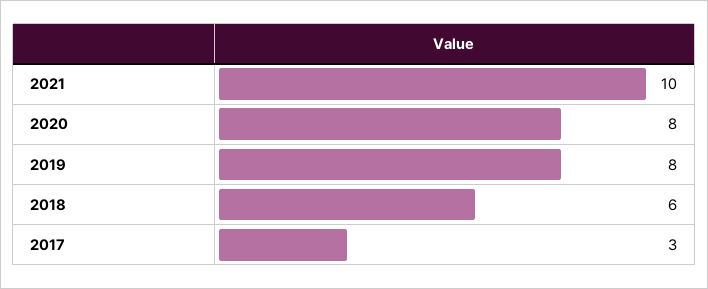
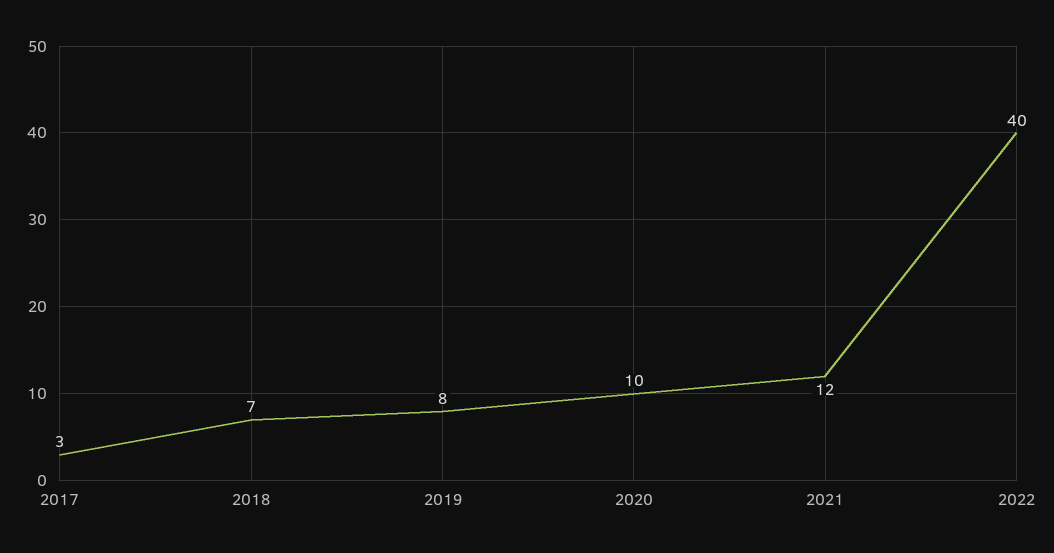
2021: 10 -> 12
2020: 8 -> 10
2018: 6 -> 7
2022: none -> 40

